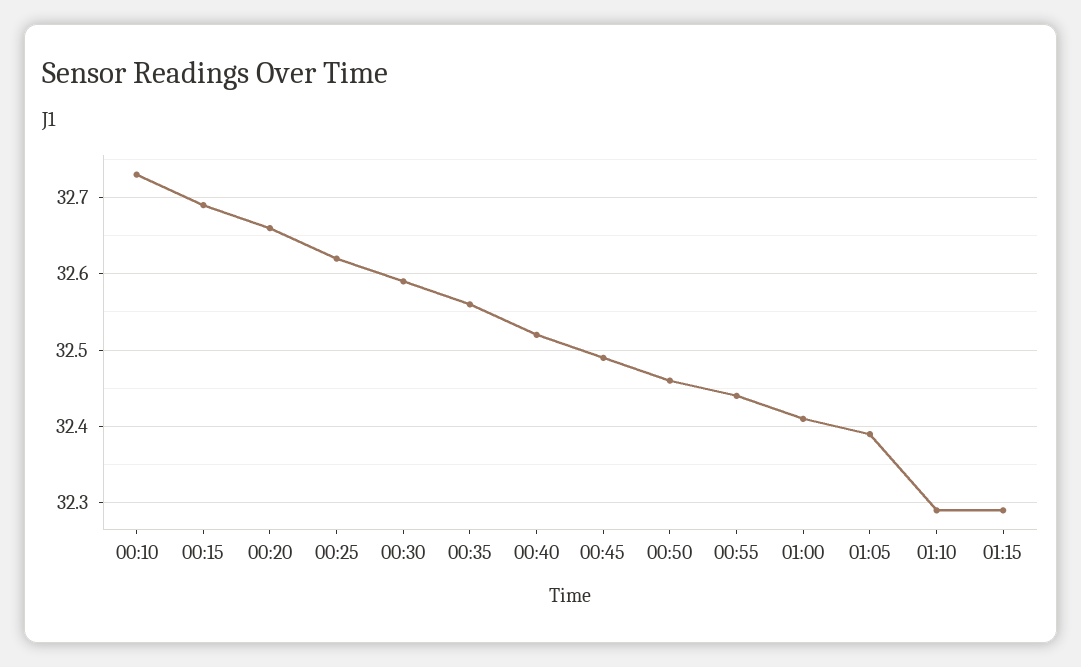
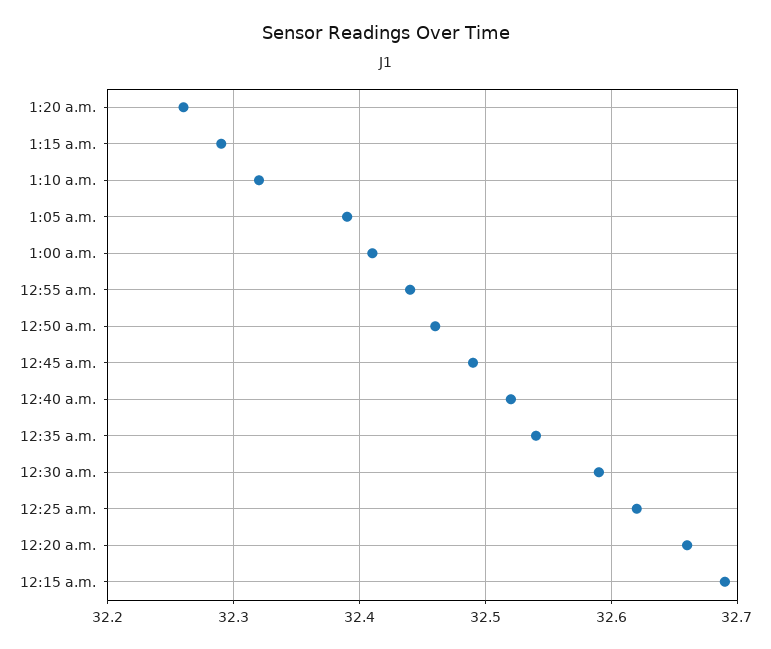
00:10: 32.73 -> none
00:35: 32.56 -> 32.54
01:10: 32.29 -> 32.32
1:20 a.m.: none -> 32.26

